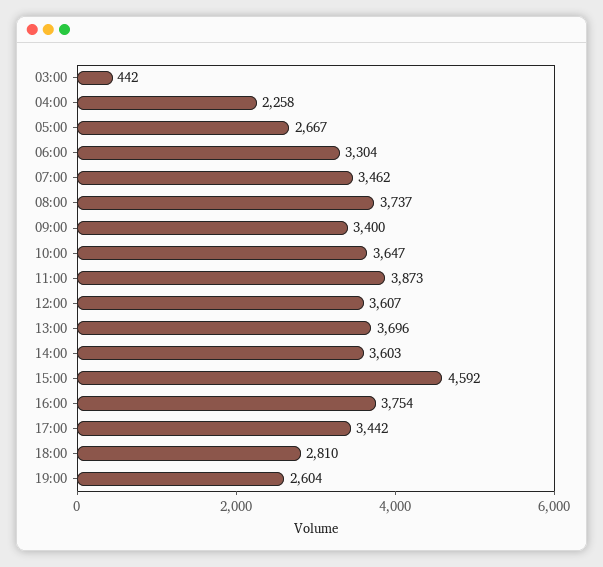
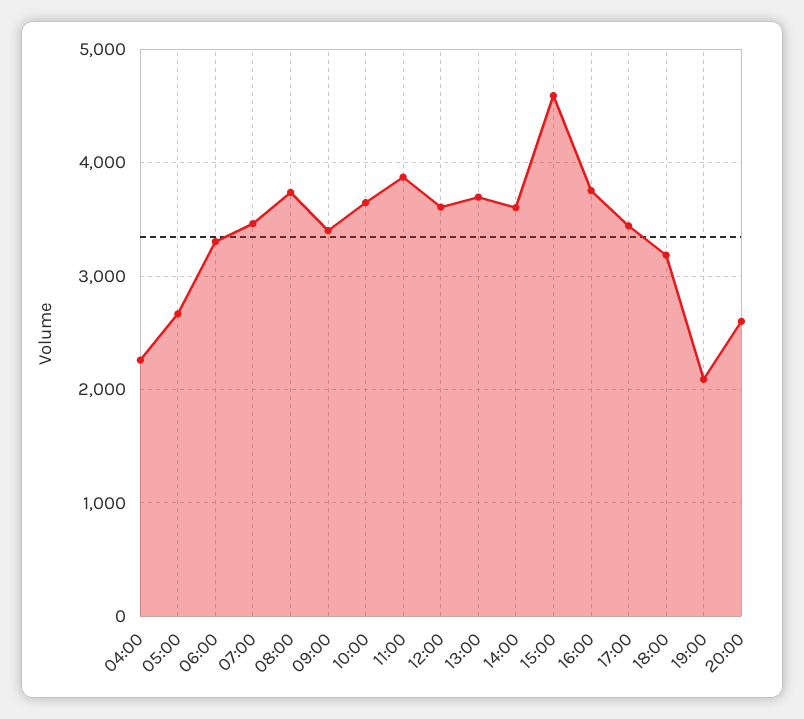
03:00: 442 -> none
18:00: 2810 -> 3200
19:00: 2604 -> 2100
20:00: none -> 2600

